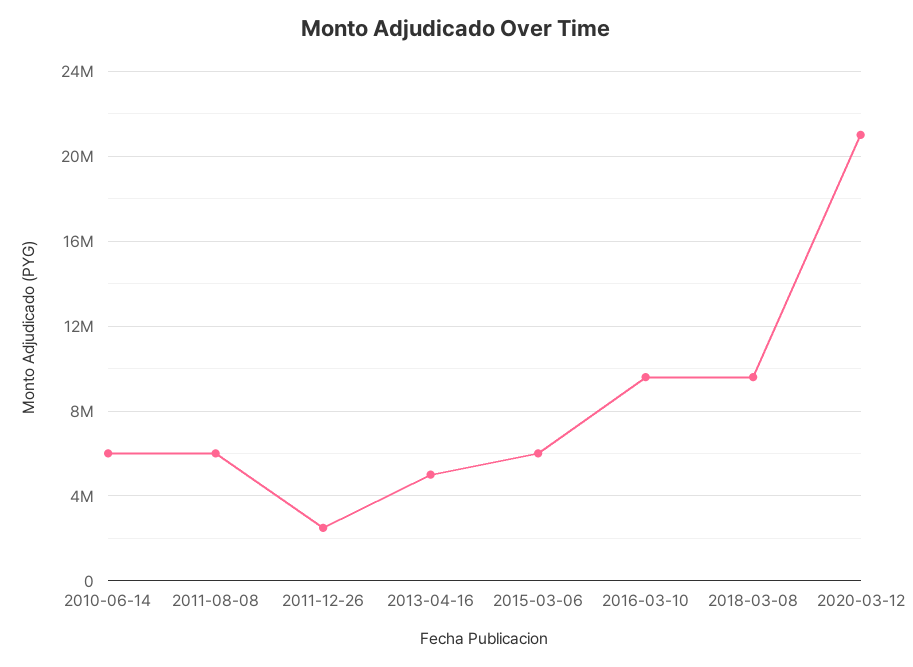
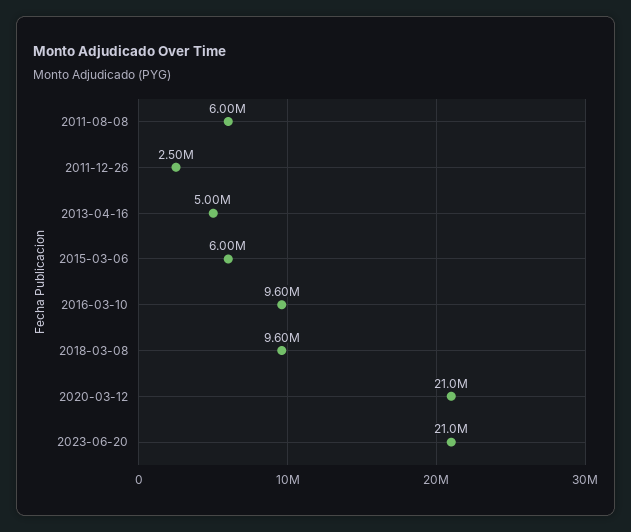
2010-06-14: 6000000 -> none
2023-06-20: none -> 21000000

